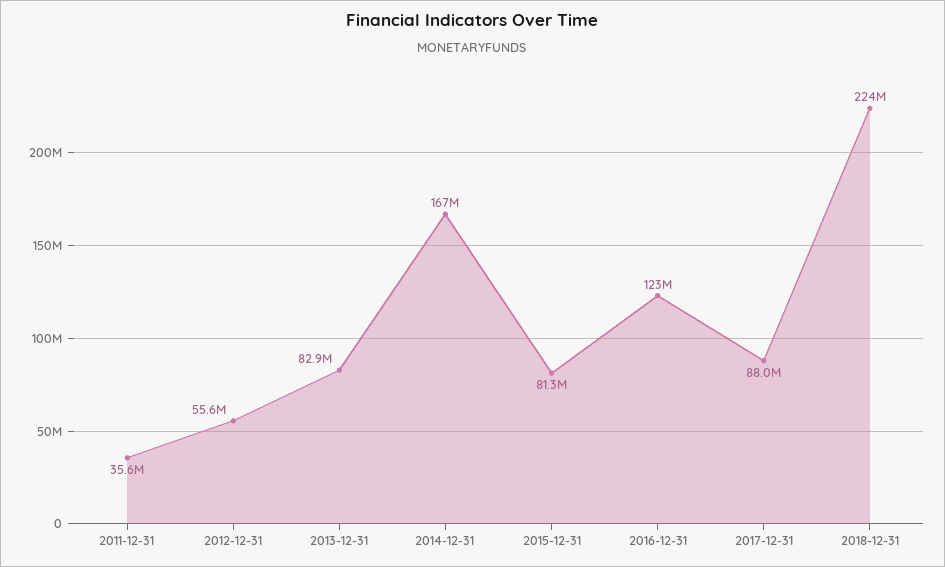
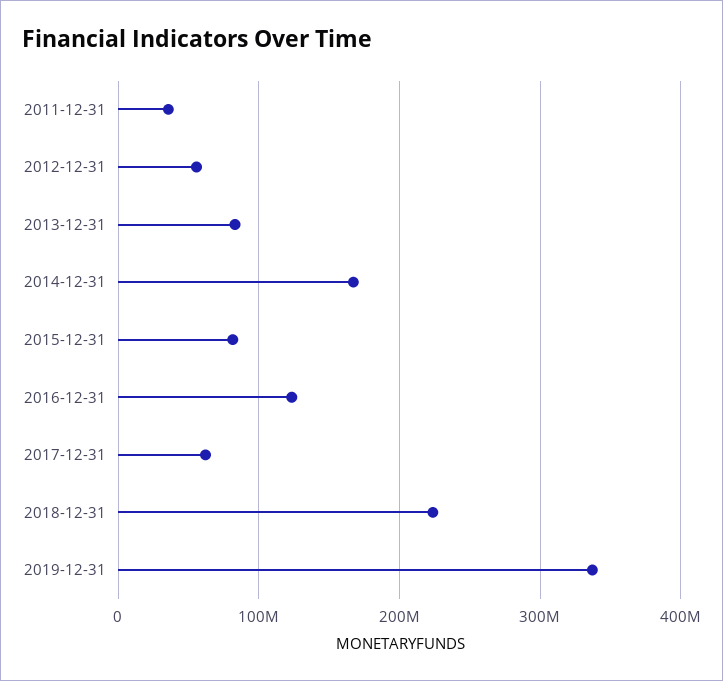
2017-12-31: 88000000 -> 60000000
2019-12-31: none -> 340000000

